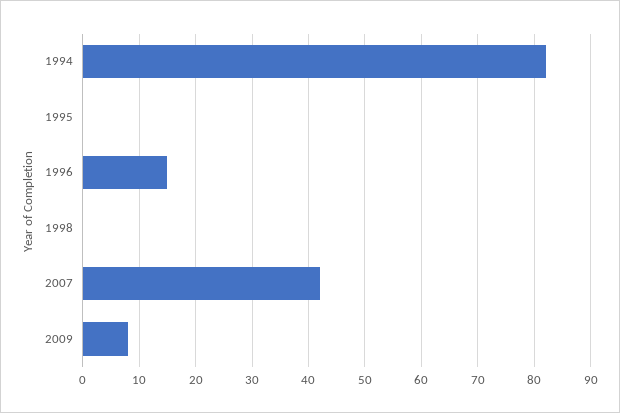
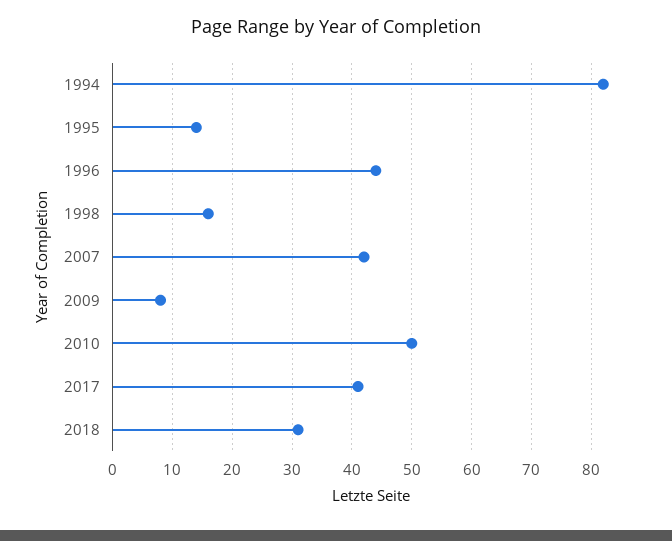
1995: 0 -> 15
1996: 15 -> 45
1998: 0 -> 15
2010: none -> 50
2017: none -> 40
2018: none -> 30

